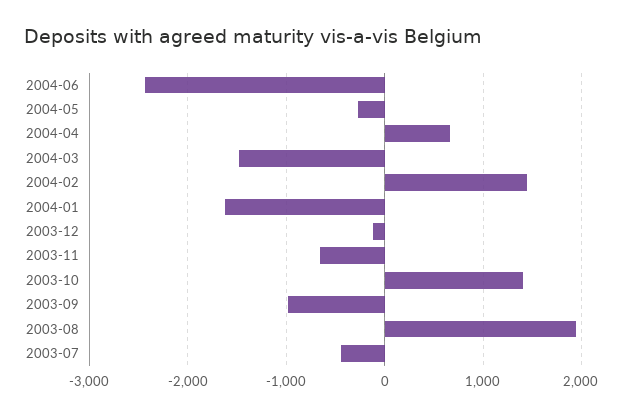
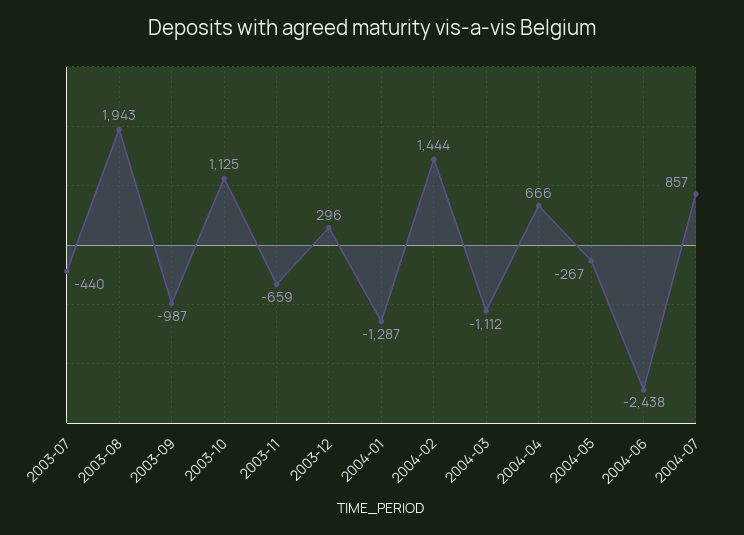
2004-03: -1500 -> -1112
2004-01: -1600 -> -1287
2003-12: -100 -> 296
2003-10: 1400 -> 1125
2004-07: none -> 857

